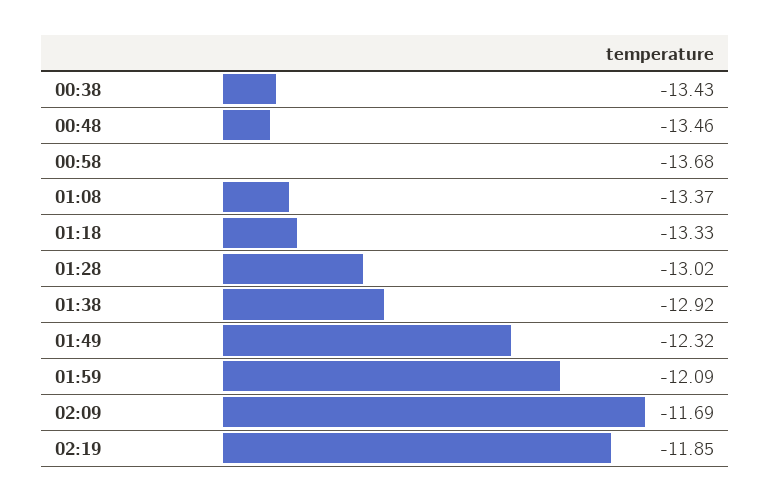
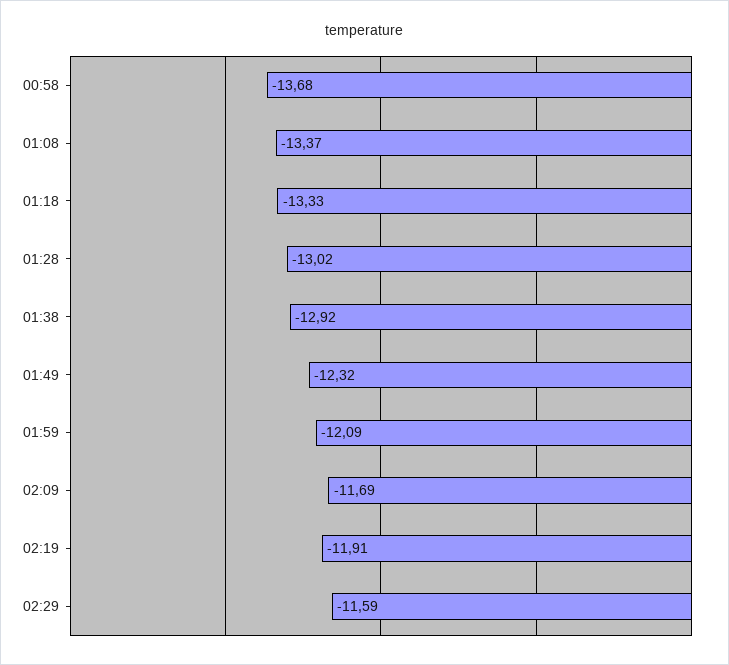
00:38: -13.43 -> none
00:48: -13.46 -> none
02:19: -11.85 -> -11.91
02:29: none -> -11.59

